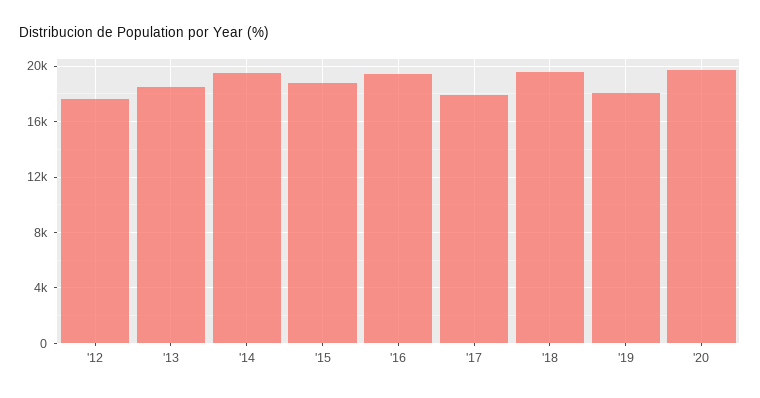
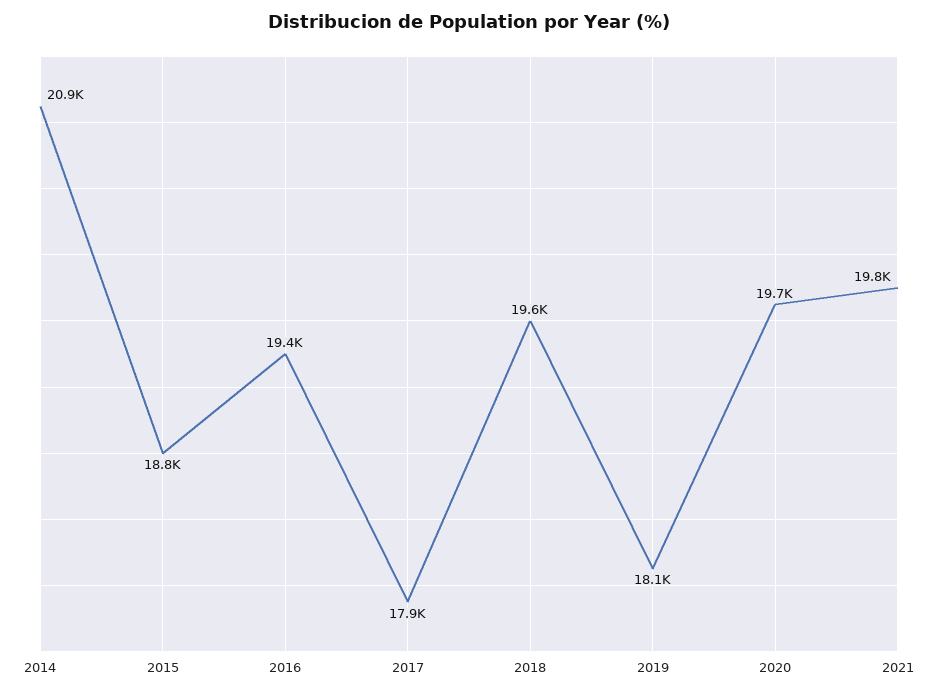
'12: 17500 -> none
'13: 18500 -> none
'14: 19500 -> 20900
2021: none -> 19800

